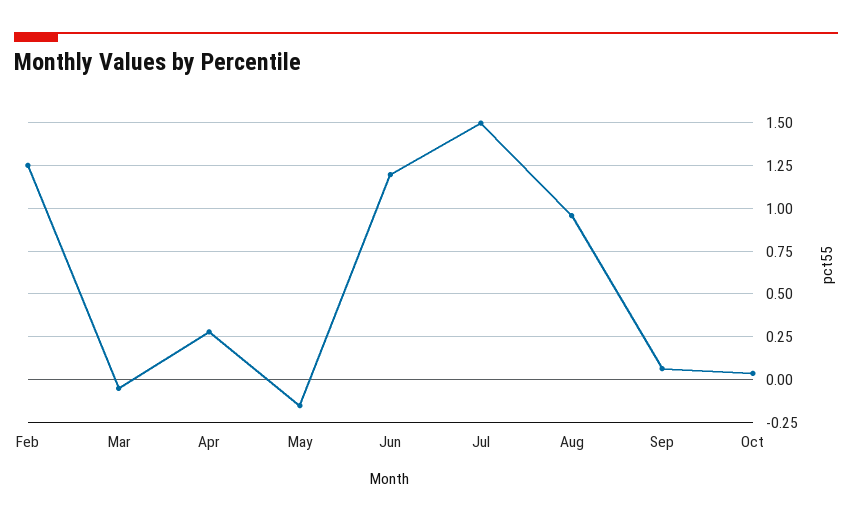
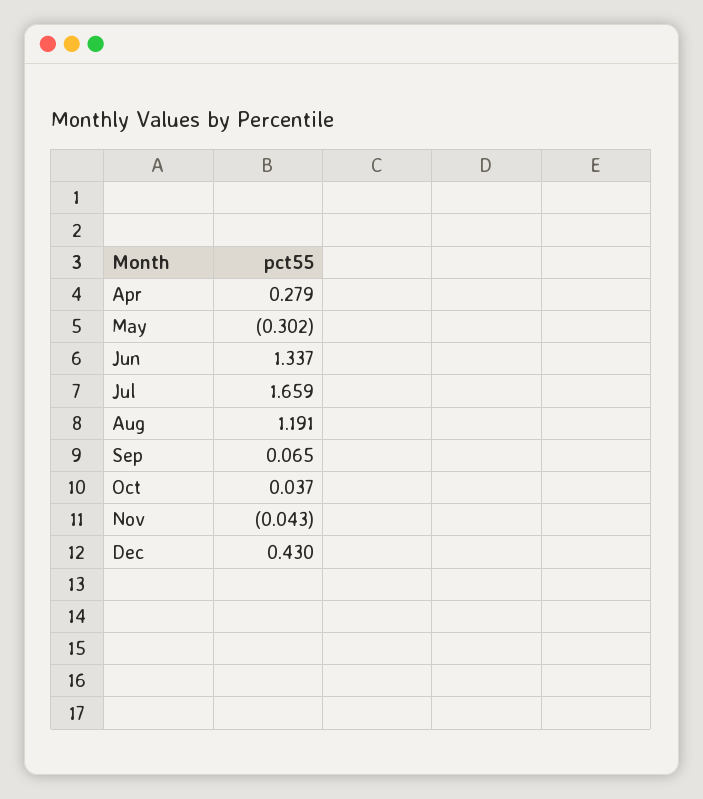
Feb: 1.25 -> none
Mar: -0.05 -> none
May: -0.15 -> -0.302
Jun: 1.2 -> 1.337
Jul: 1.5 -> 1.659
Aug: 0.95 -> 1.191
Nov: none -> -0.043
Dec: none -> 0.43

